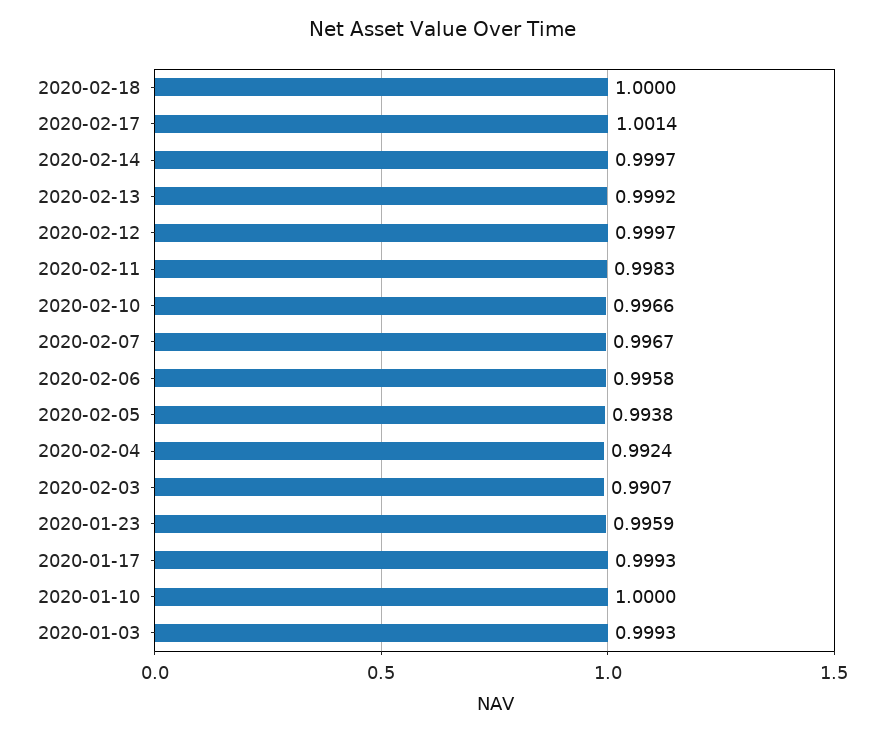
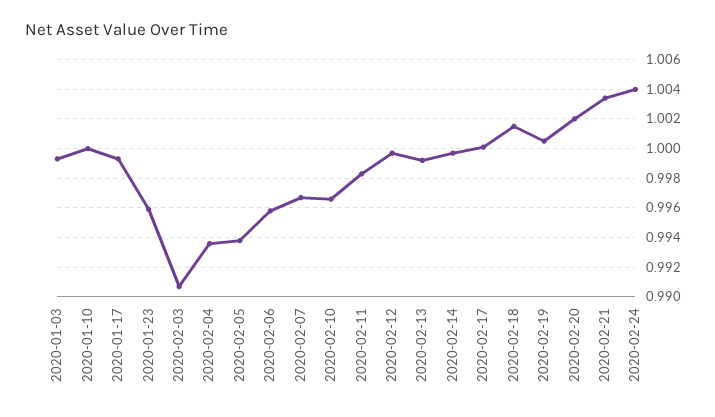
2020-02-18: 1 -> 1.0015
2020-02-17: 1.0014 -> 1
2020-02-04: 0.9924 -> 0.9935
2020-02-19: none -> 1.0005
2020-02-20: none -> 1.002
2020-02-21: none -> 1.0035
2020-02-24: none -> 1.004

